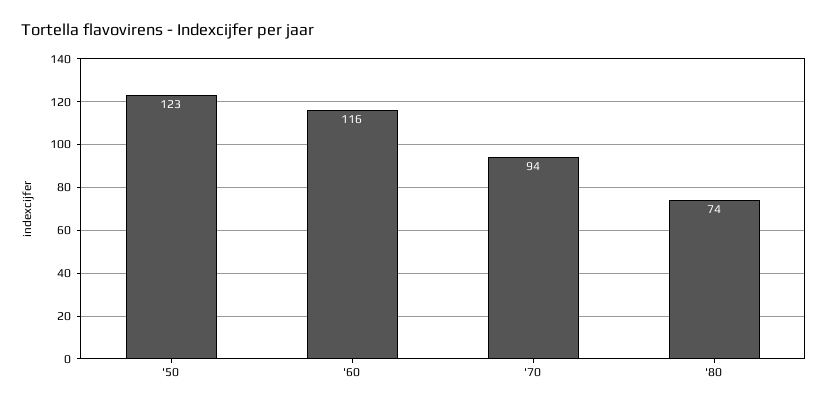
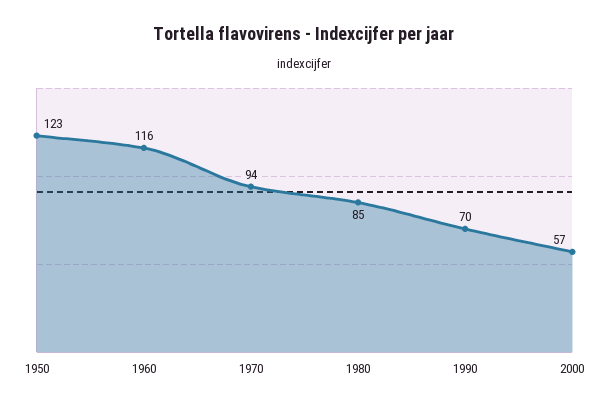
'80: 74 -> 85
1990: none -> 70
2000: none -> 57

